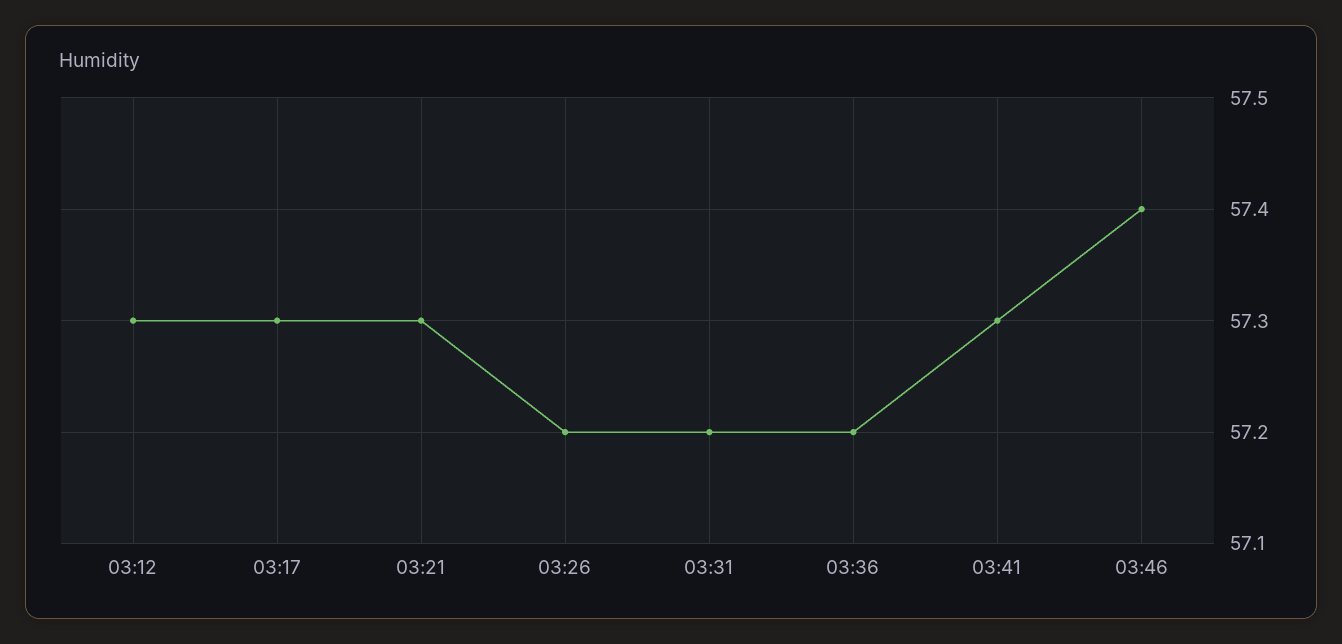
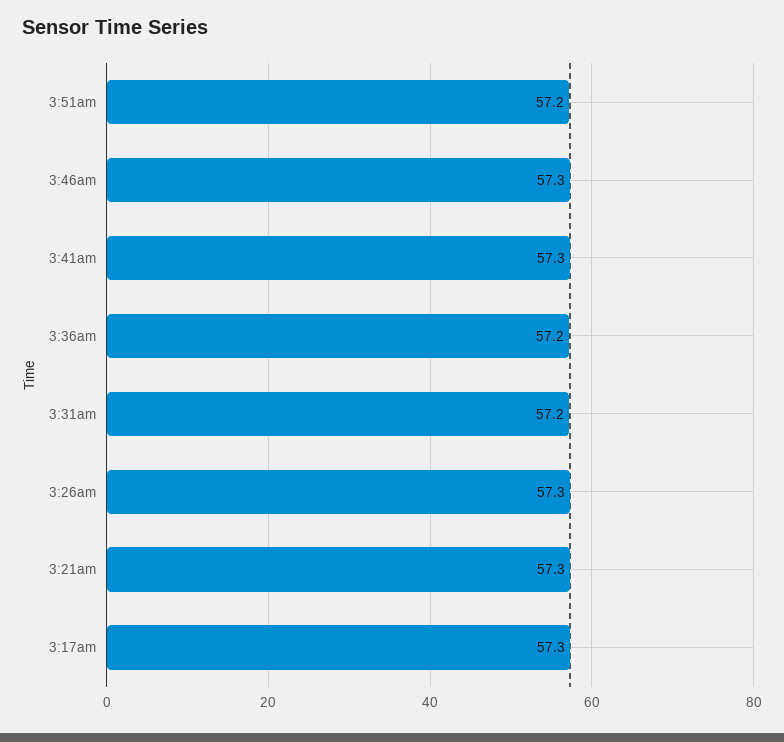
03:12: 57.3 -> none
03:26: 57.2 -> 57.3
03:46: 57.4 -> 57.3
3:51am: none -> 57.2

